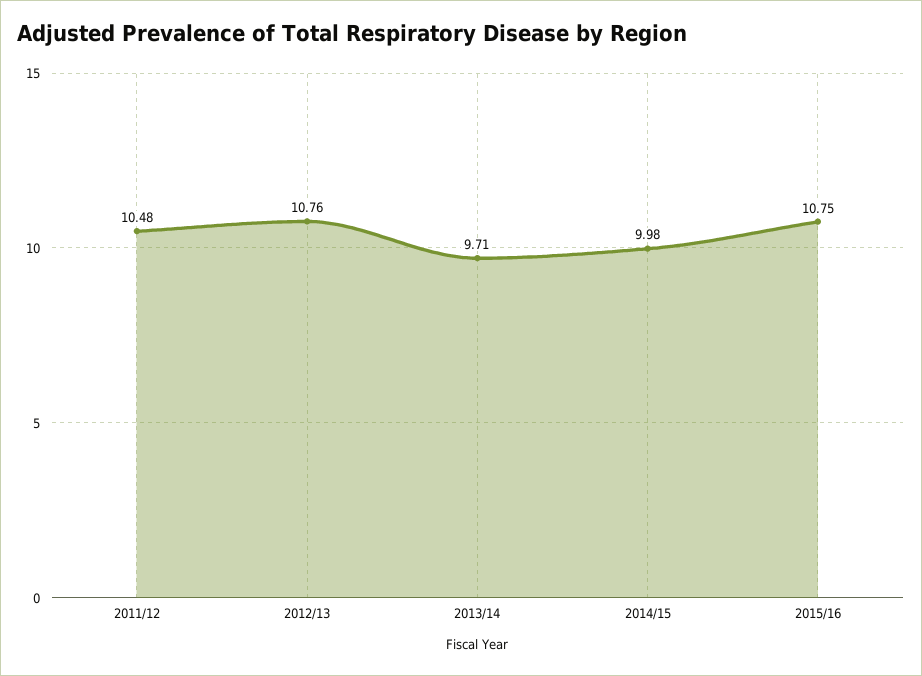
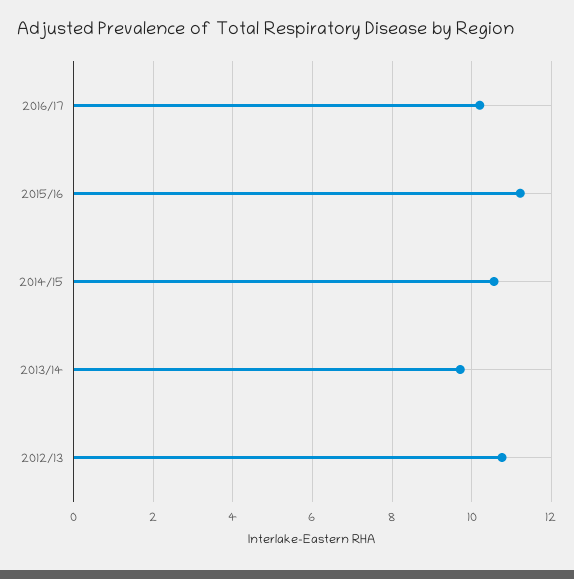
2011/12: 10.48 -> none
2014/15: 9.98 -> 10.6
2015/16: 10.75 -> 11.2
2016/17: none -> 10.2

